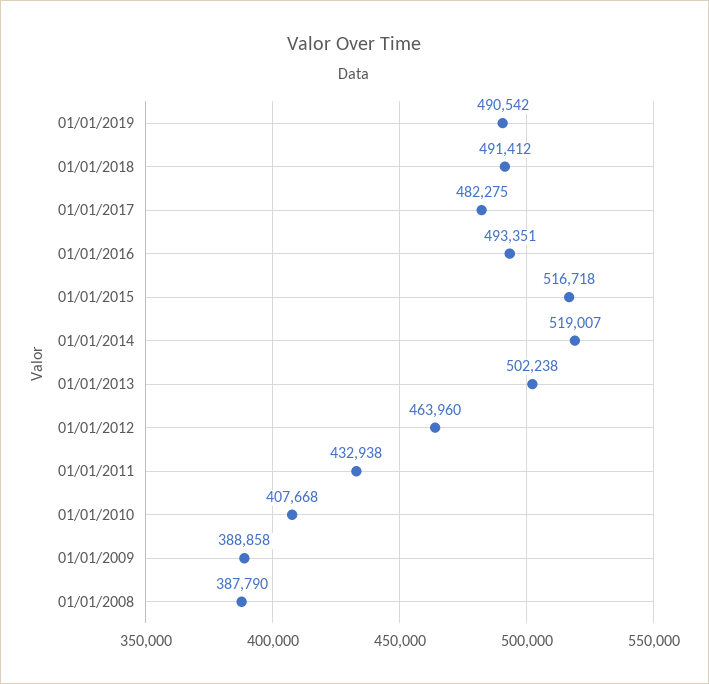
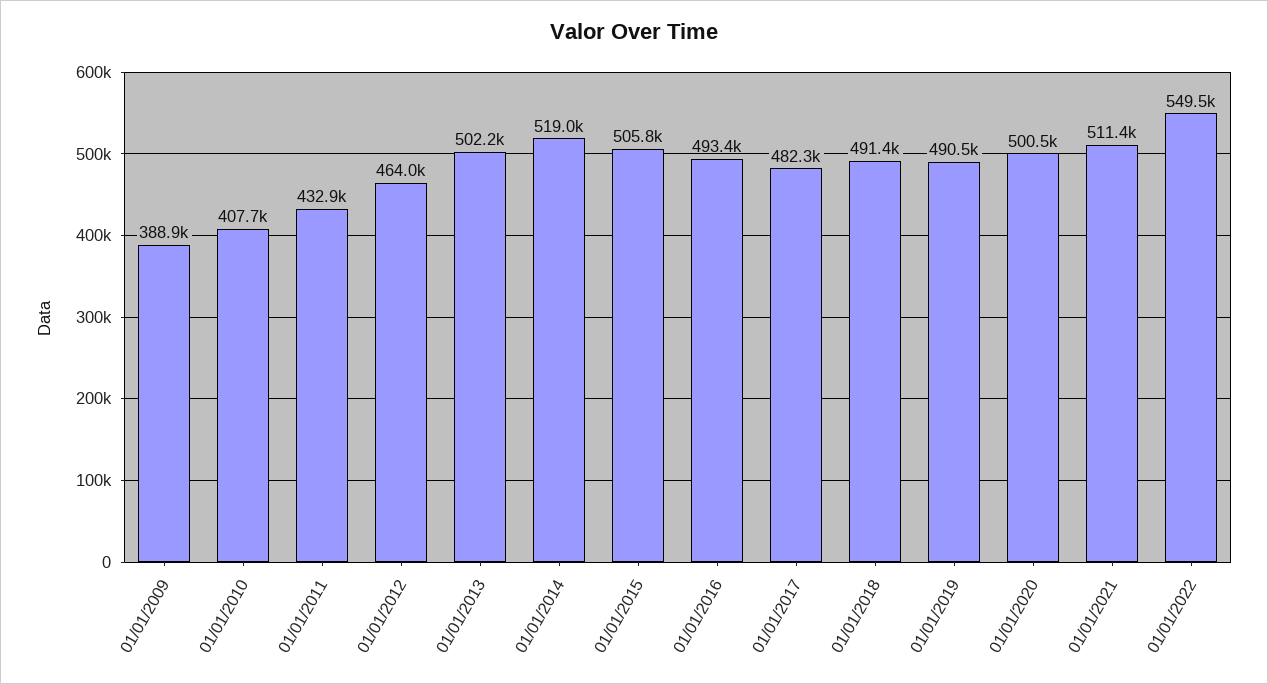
01/01/2015: 516718 -> 505800
01/01/2008: 387790 -> none
01/01/2020: none -> 500500
01/01/2021: none -> 511400
01/01/2022: none -> 549500

